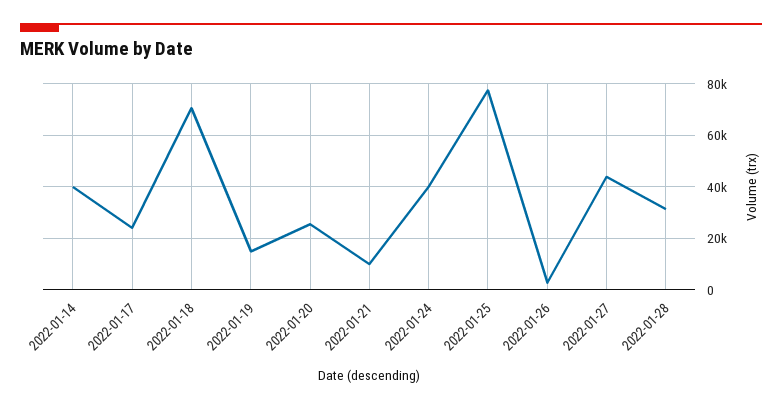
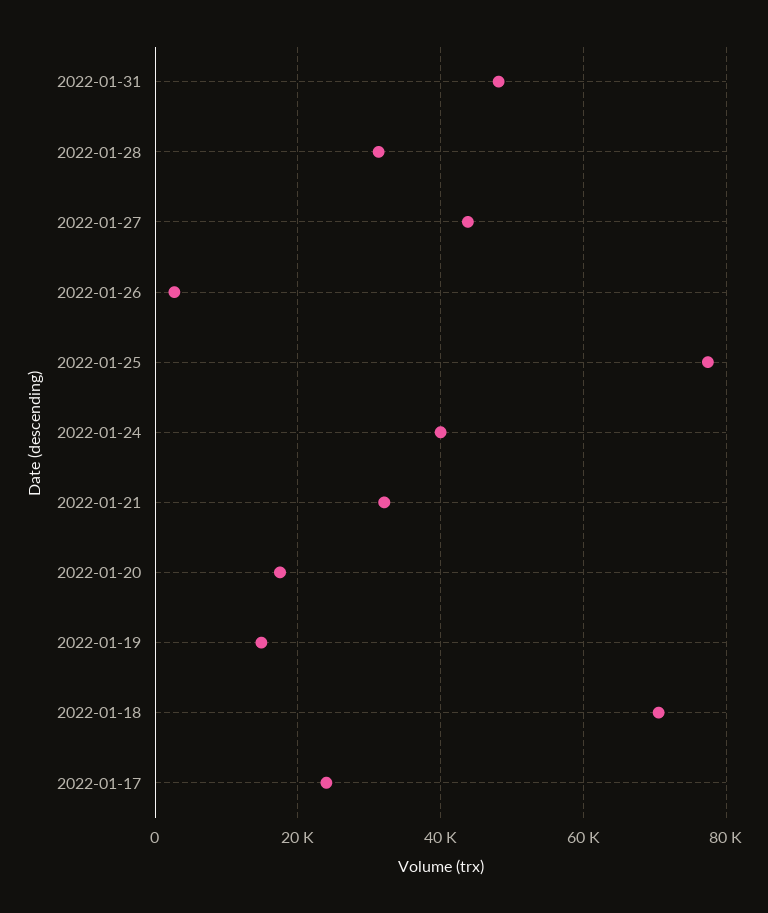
2022-01-14: 40000 -> none
2022-01-20: 25000 -> 18000
2022-01-21: 10000 -> 32000
2022-01-31: none -> 48000

